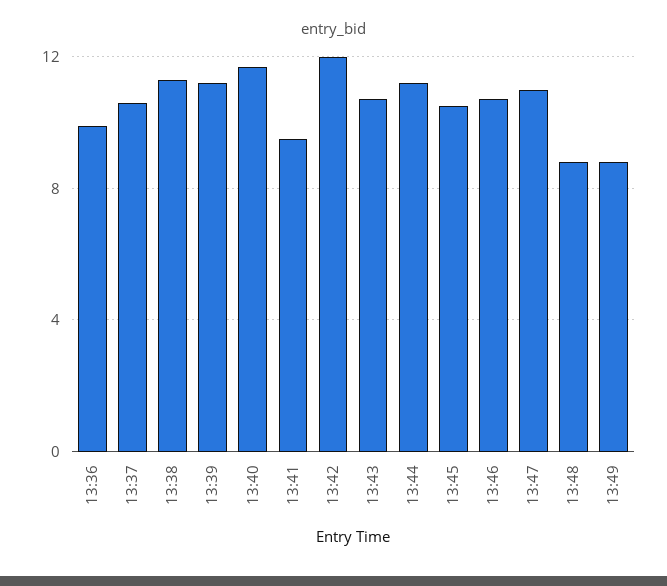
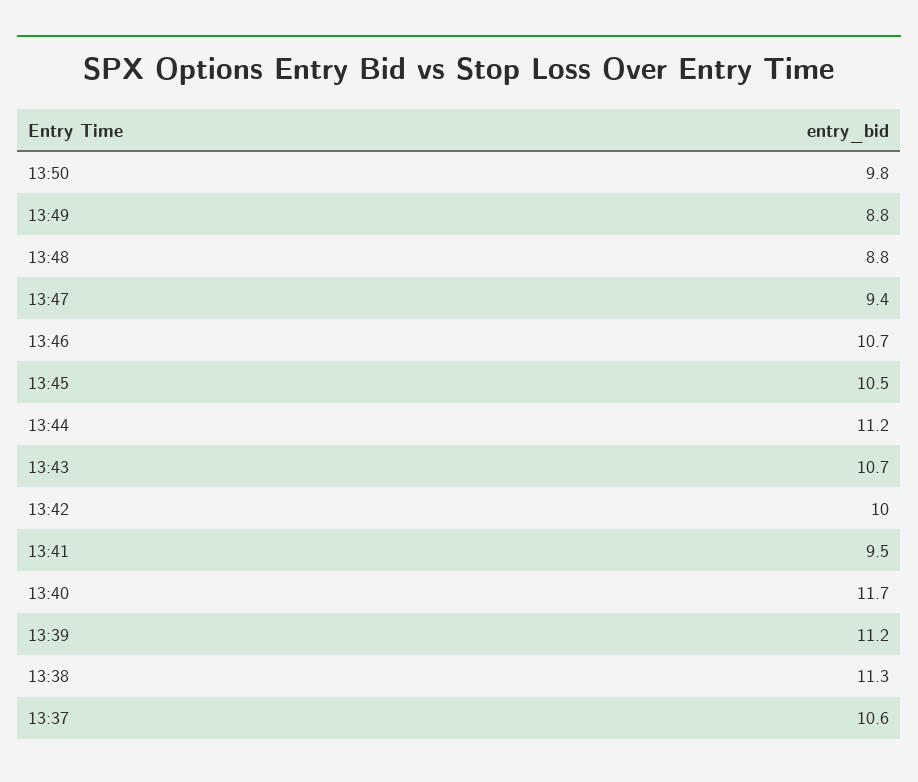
13:36: 10 -> none
13:42: 12 -> 10
13:47: 11 -> 9.4
13:50: none -> 9.8

